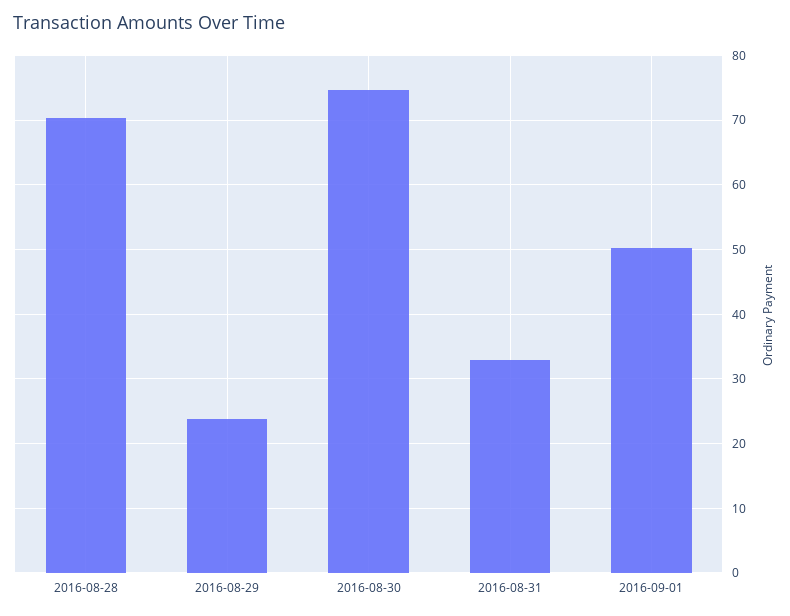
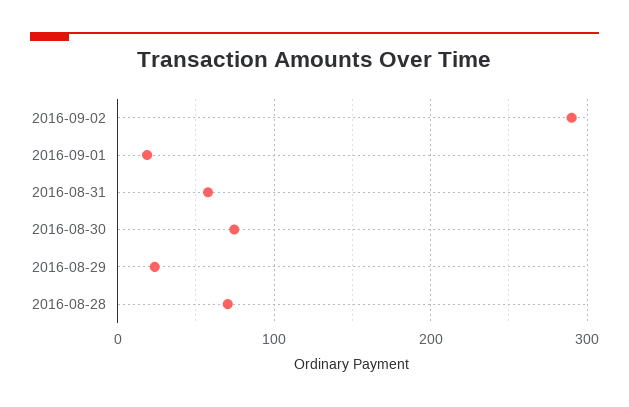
2016-08-31: 33 -> 60
2016-09-01: 50 -> 20
2016-09-02: none -> 290

